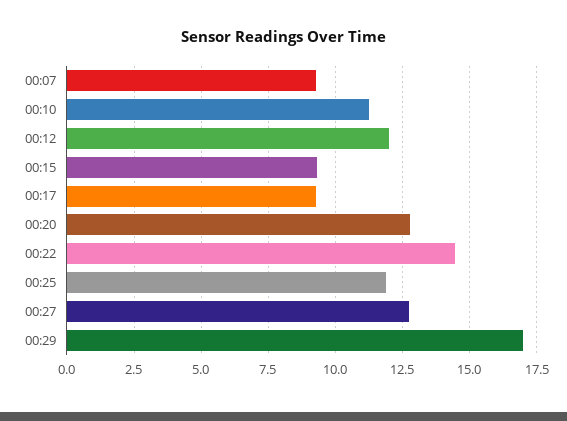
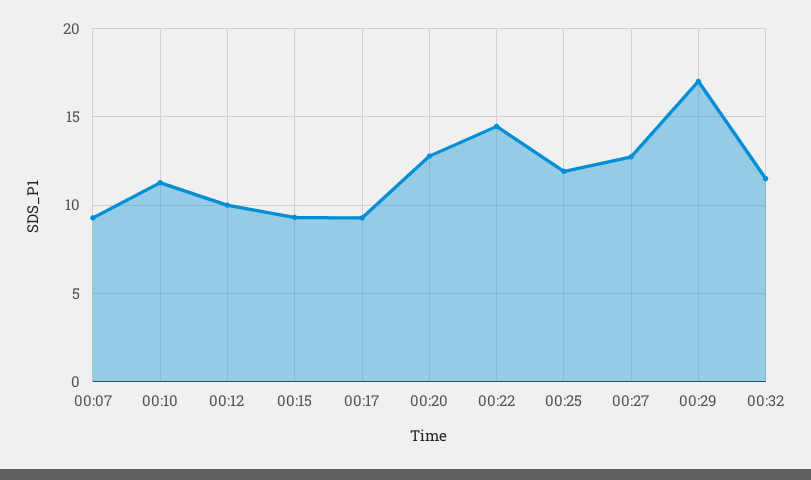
00:12: 12 -> 10
00:32: none -> 11.5

